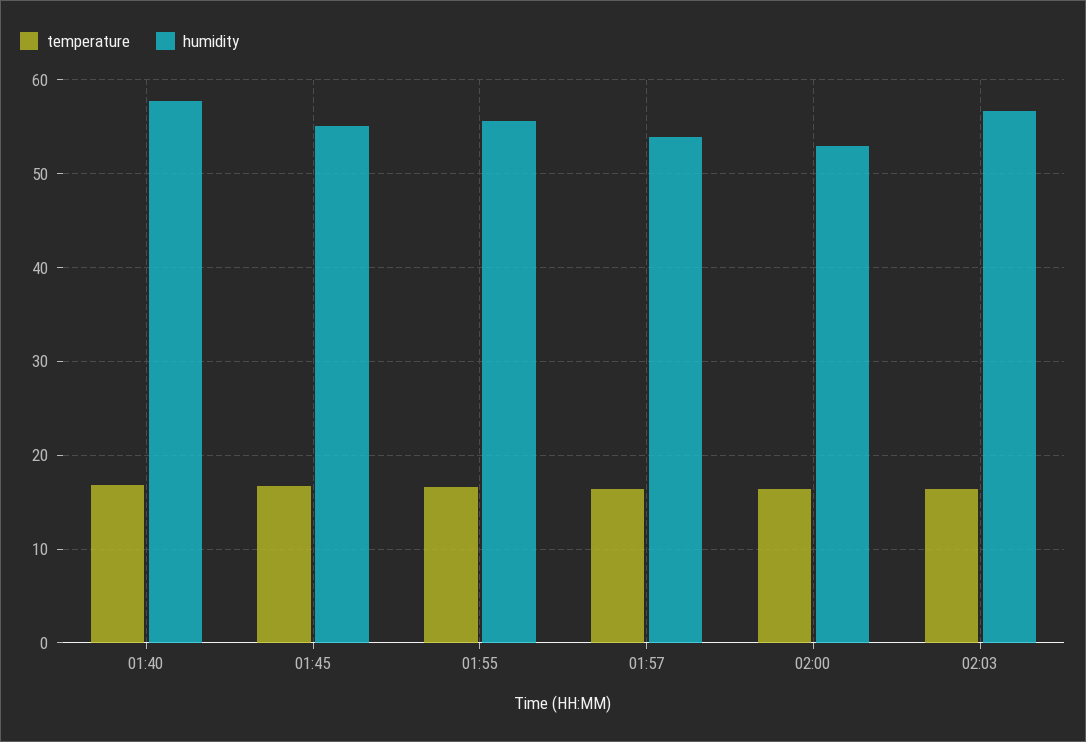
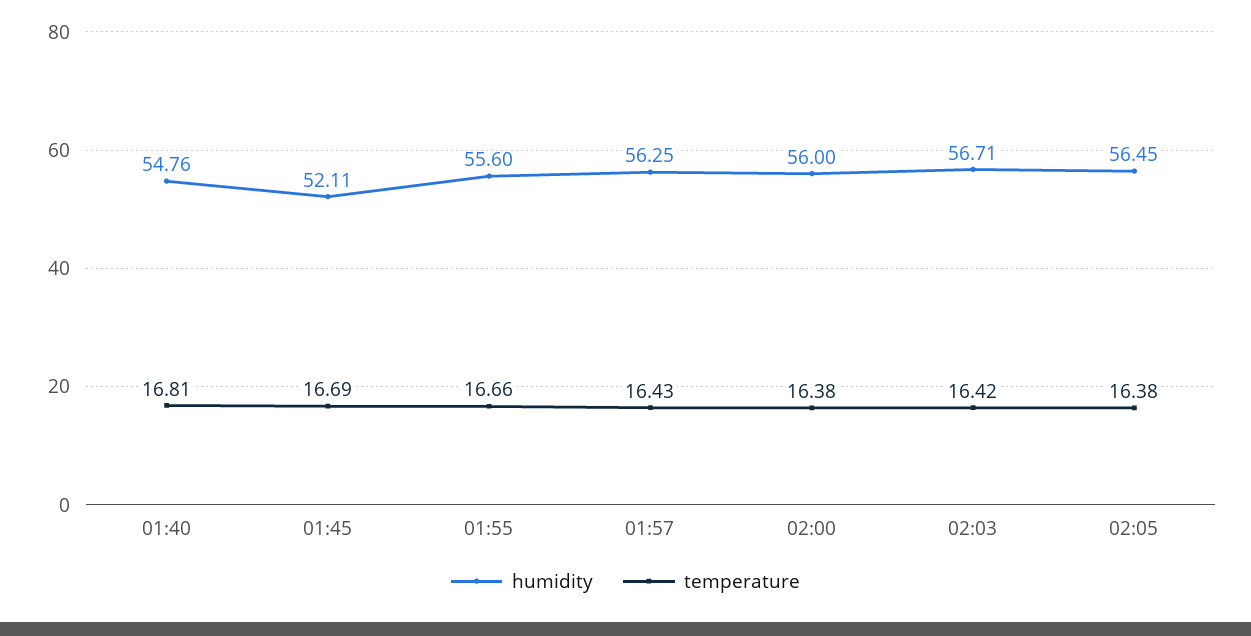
humidity, 01:40: 58 -> 54.76
humidity, 01:45: 55 -> 52.11
humidity, 01:57: 54 -> 56.25
humidity, 02:00: 53 -> 56
humidity, 02:05: none -> 56.45
temperature, 02:05: none -> 16.38

